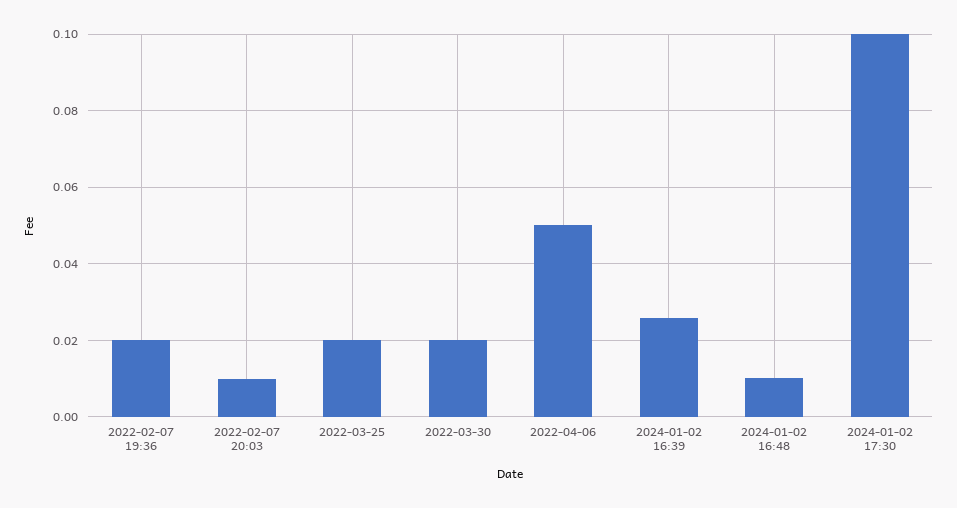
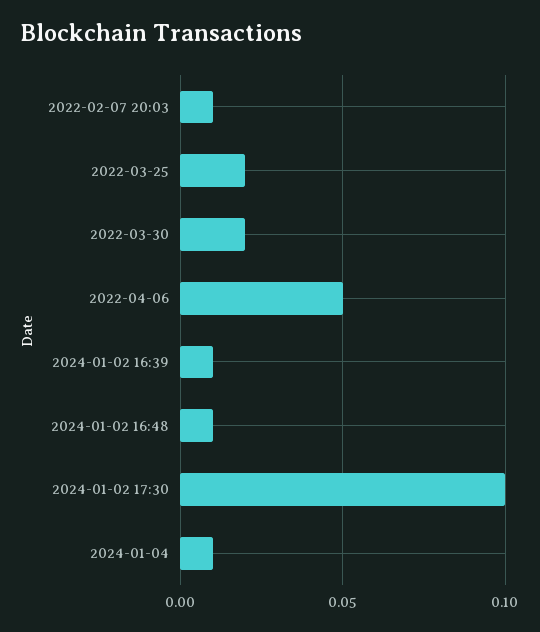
2022-02-07 19:36: 0.02 -> none
2024-01-02 16:39: 0.026 -> 0.01
2024-01-04: none -> 0.01

